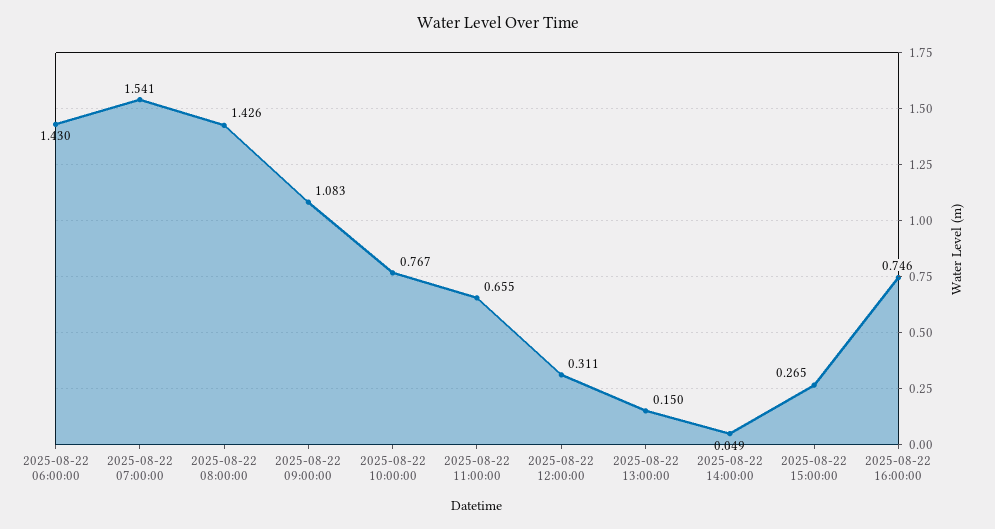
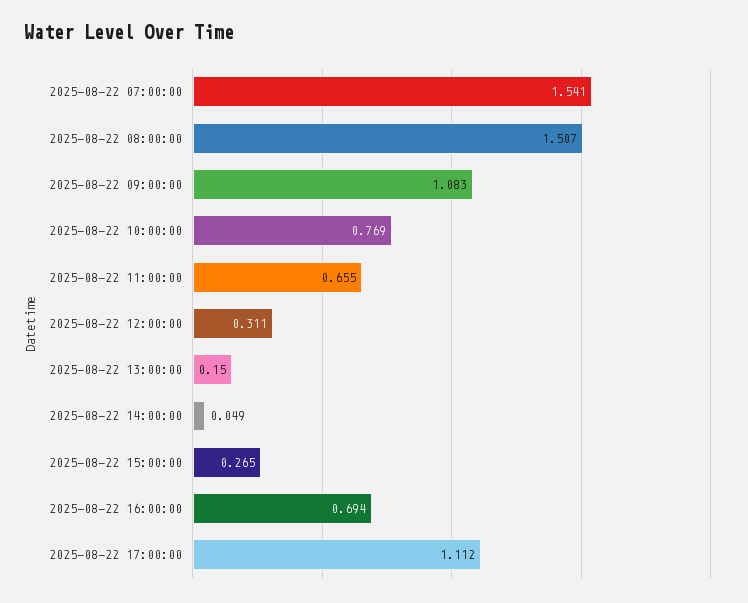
2025-08-22 06:00:00: 1.43 -> none
2025-08-22 08:00:00: 1.426 -> 1.507
2025-08-22 10:00:00: 0.767 -> 0.769
2025-08-22 16:00:00: 0.746 -> 0.694
2025-08-22 17:00:00: none -> 1.112

